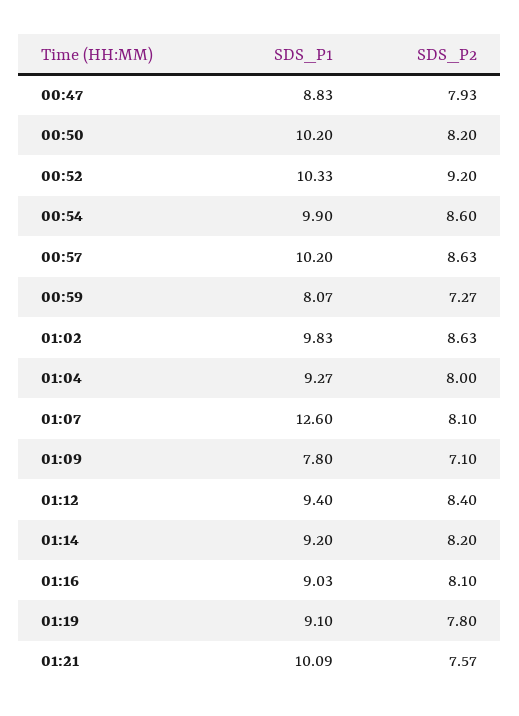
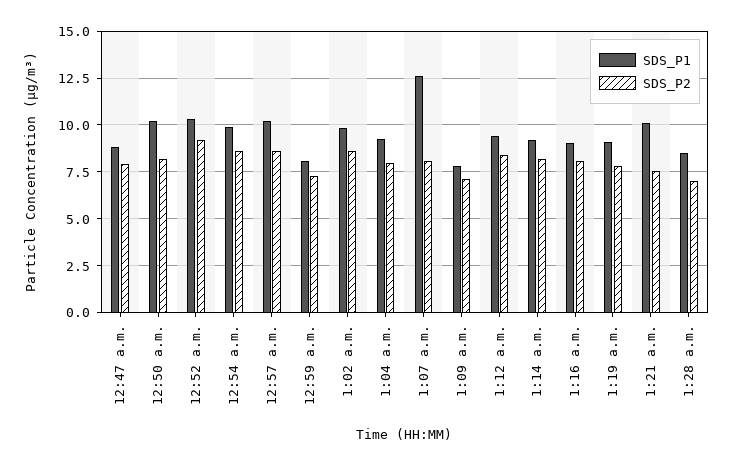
SDS_P1, 1:28 a.m.: none -> 8.5
SDS_P2, 1:28 a.m.: none -> 7

